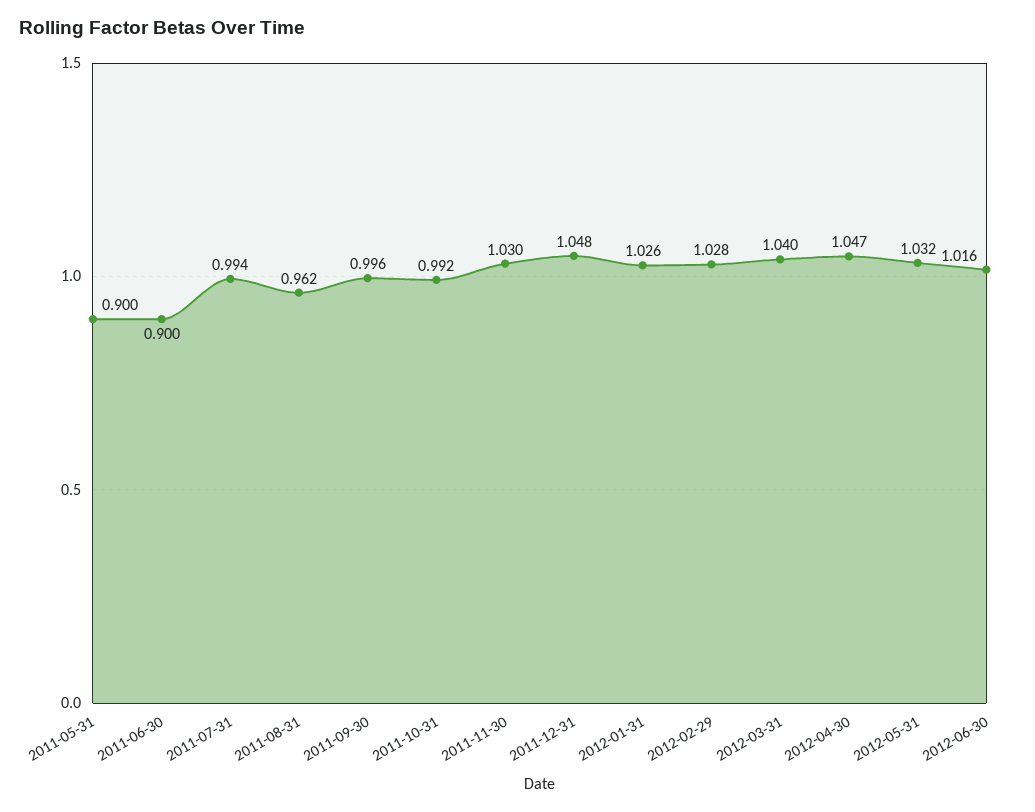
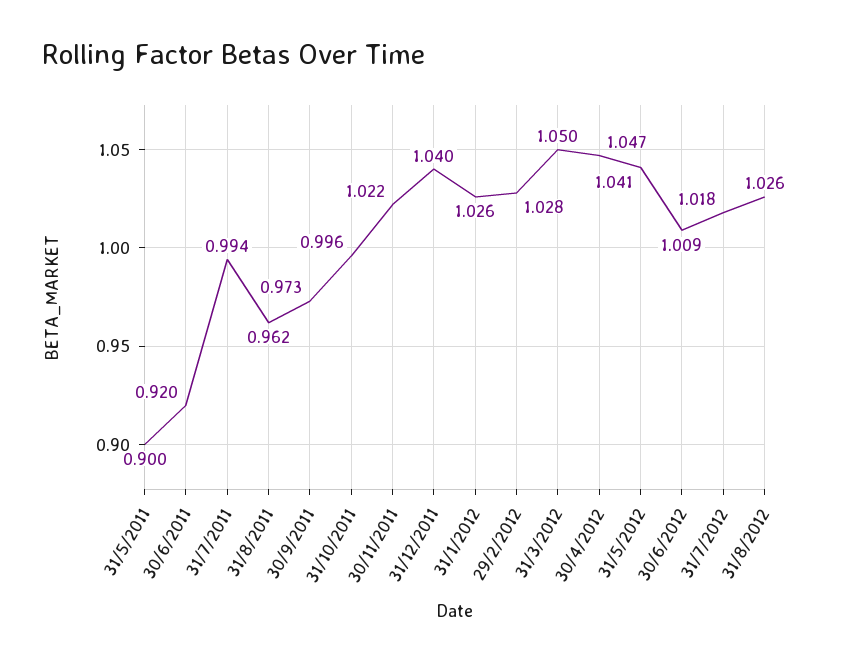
2011-06-30: 0.9 -> 0.92
2011-09-30: 0.996 -> 0.973
2011-10-31: 0.992 -> 0.996
2011-11-30: 1.03 -> 1.022
2011-12-31: 1.048 -> 1.04
2012-03-31: 1.04 -> 1.05
2012-05-31: 1.032 -> 1.041
2012-06-30: 1.016 -> 1.009
31/7/2012: none -> 1.018
31/8/2012: none -> 1.026

